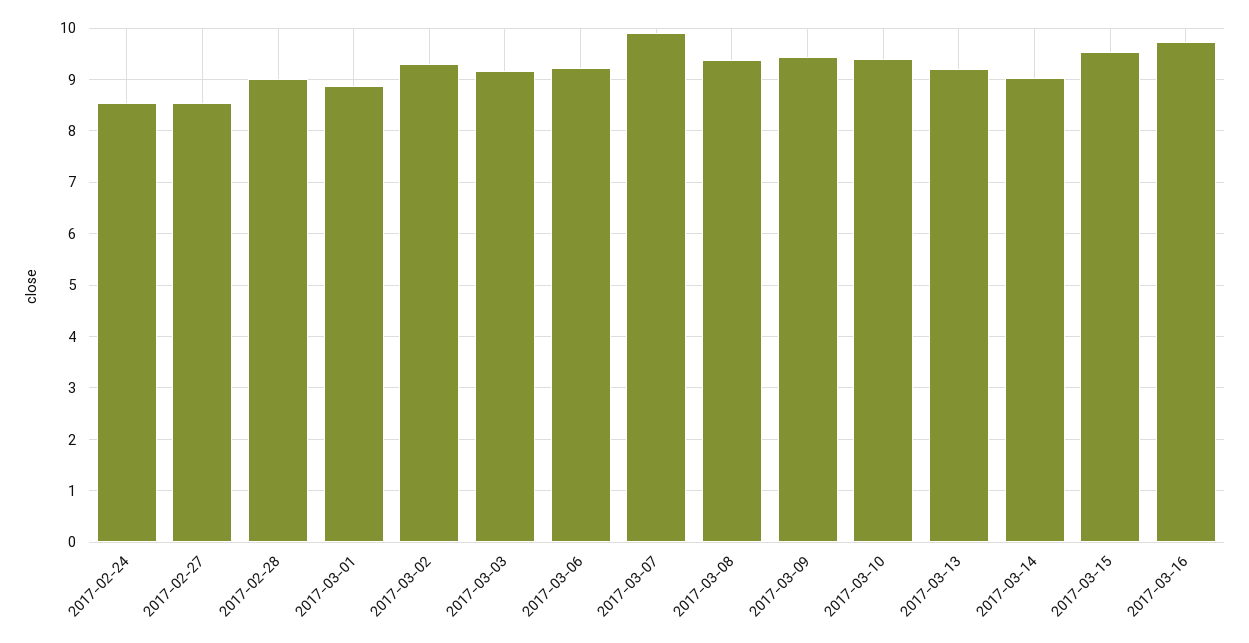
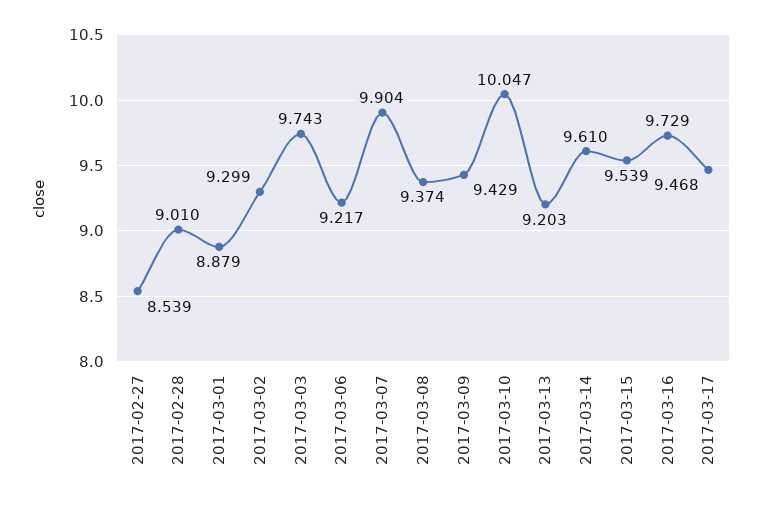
2017-02-24: 8.6 -> none
2017-03-03: 9.2 -> 9.743
2017-03-10: 9.4 -> 10.047
2017-03-14: 9 -> 9.61
2017-03-17: none -> 9.468

